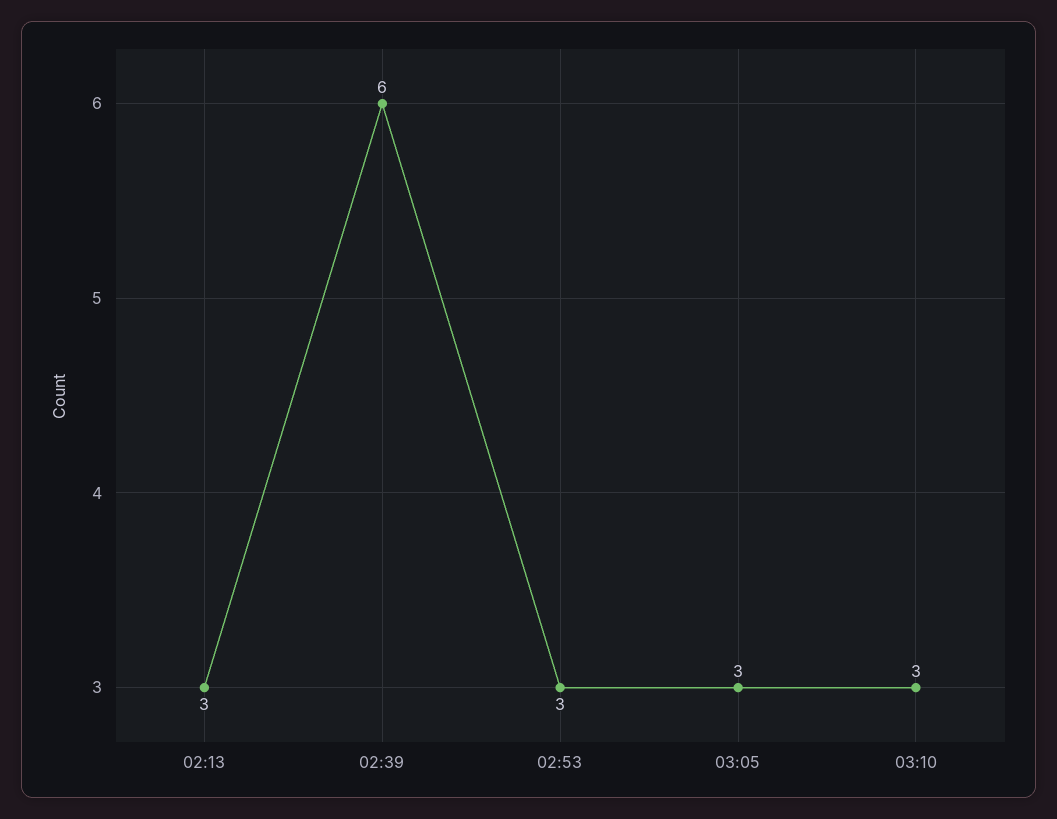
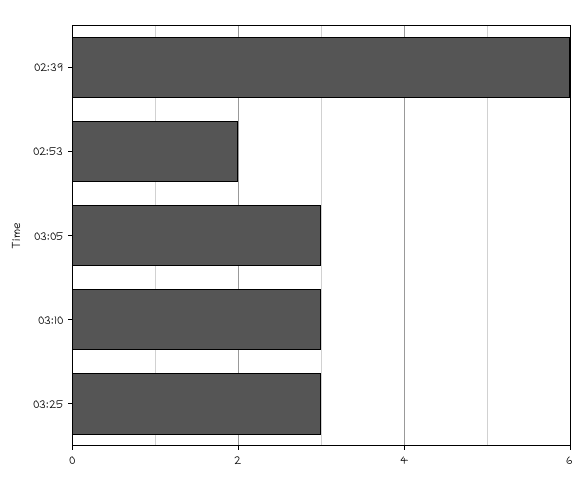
02:13: 3 -> none
02:53: 3 -> 2
03:25: none -> 3

